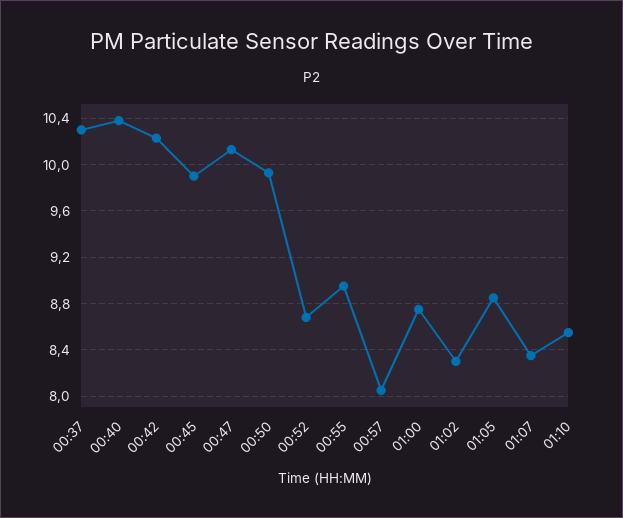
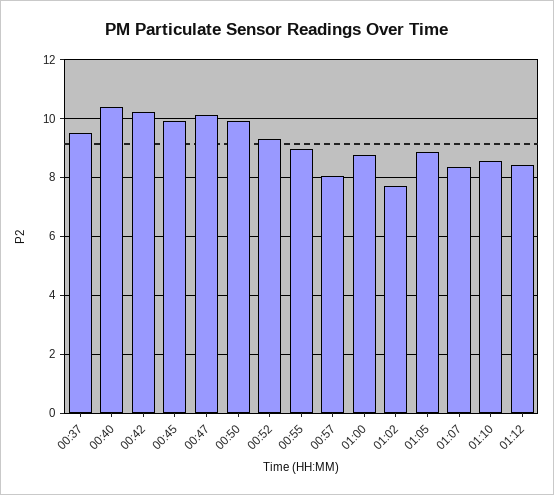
00:37: 10.3 -> 9.5
00:52: 8.7 -> 9.25
01:02: 8.3 -> 7.75
01:12: none -> 8.5

